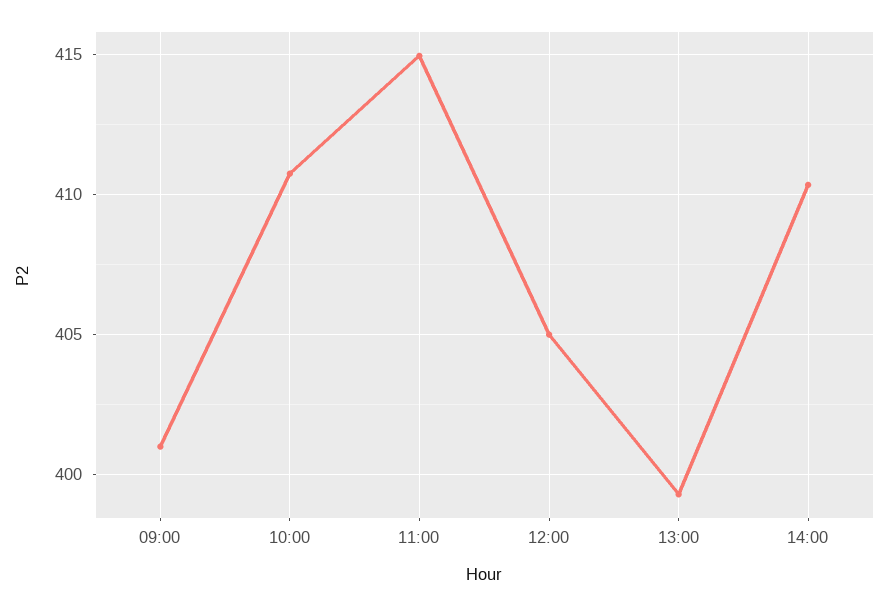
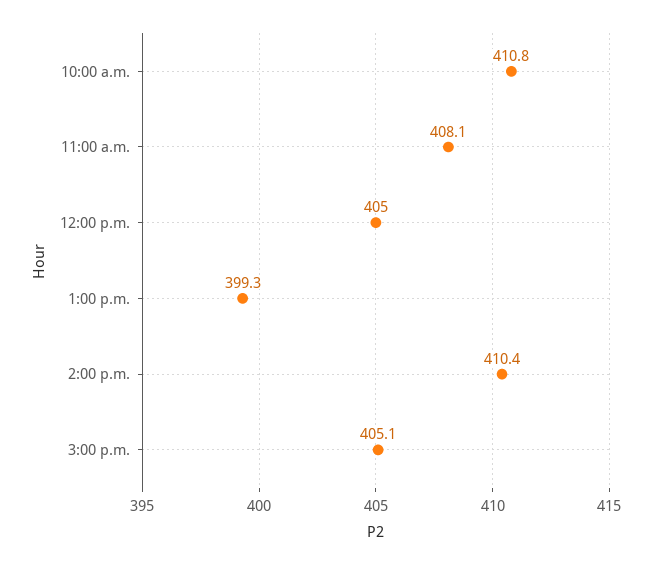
09:00: 401 -> none
11:00: 415 -> 408.1
3:00 p.m.: none -> 405.1

